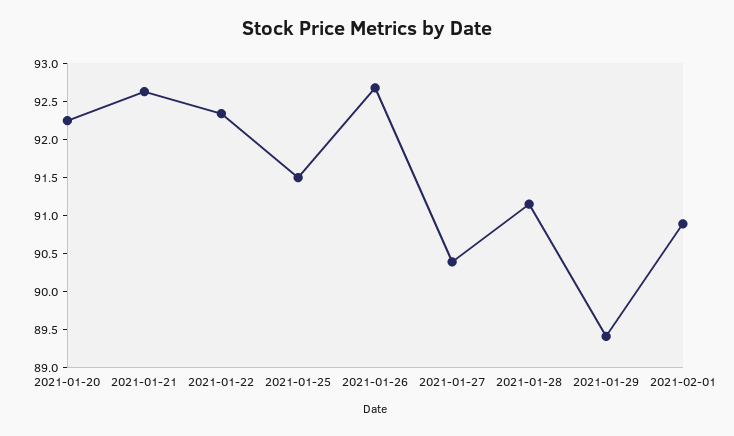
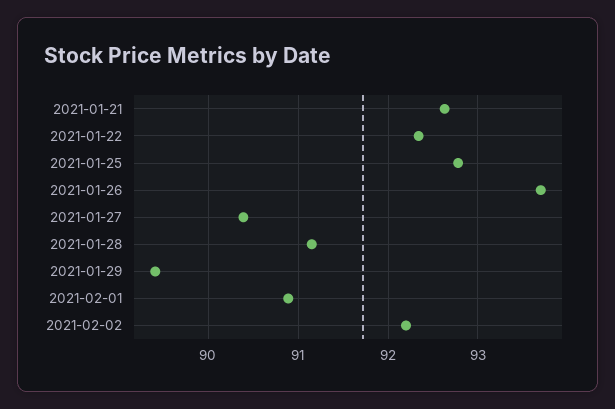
2021-01-20: 92.25 -> none
2021-01-25: 91.5 -> 92.8
2021-01-26: 92.75 -> 93.7
2021-02-02: none -> 92.2

